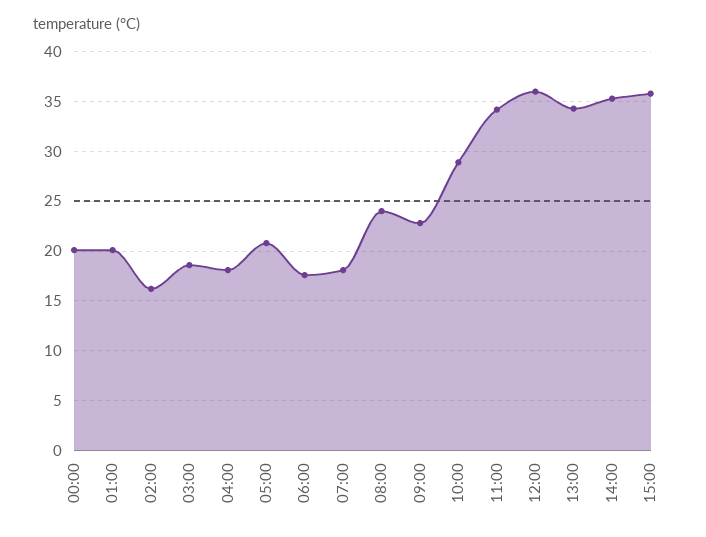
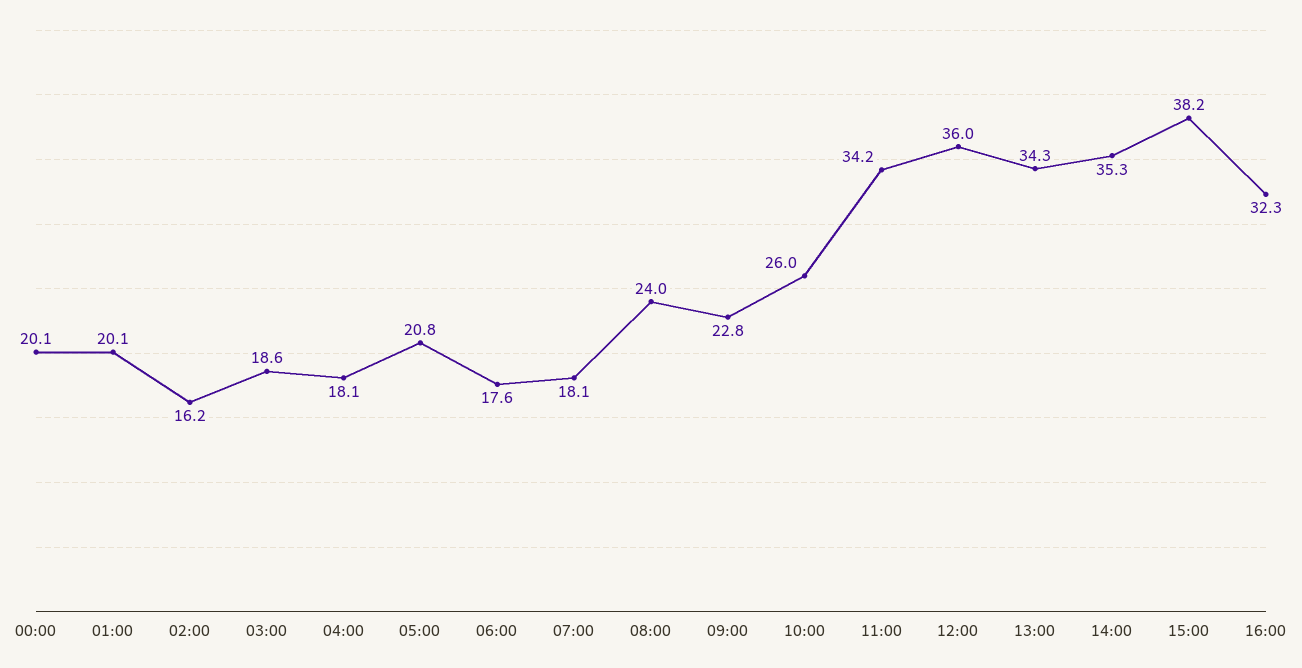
10:00: 29 -> 26
15:00: 36 -> 38.2
16:00: none -> 32.3

